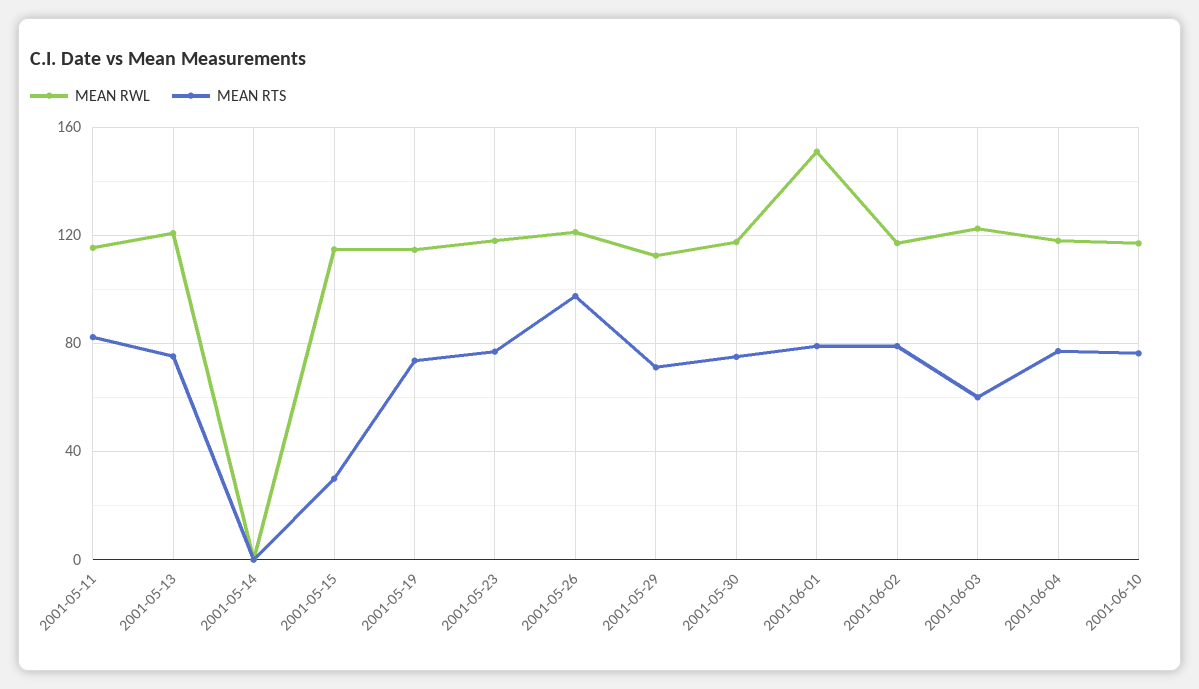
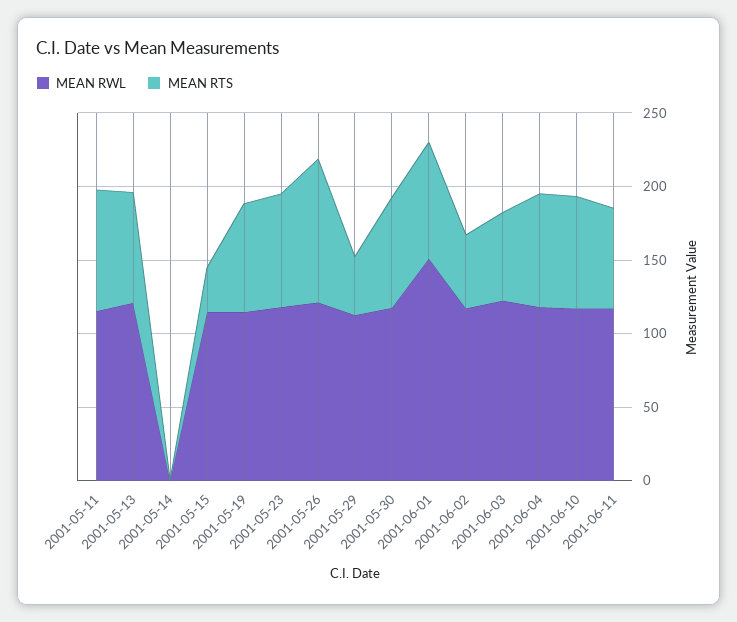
MEAN RTS, 2001-05-29: 70 -> 40
MEAN RTS, 2001-06-02: 80 -> 50
MEAN RWL, 2001-06-11: none -> 120
MEAN RTS, 2001-06-11: none -> 70

